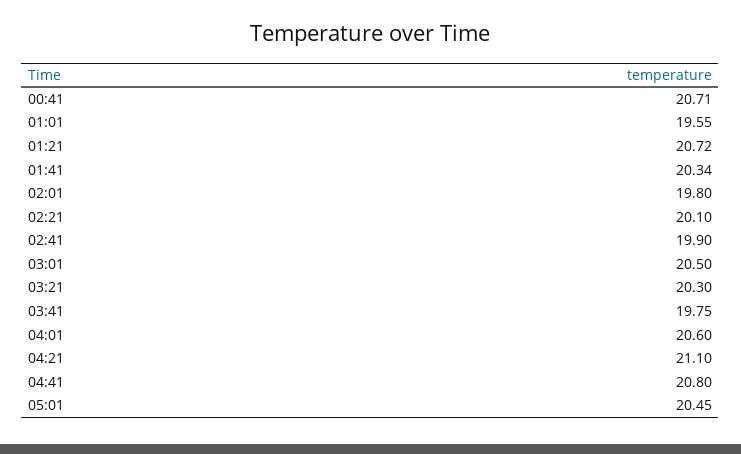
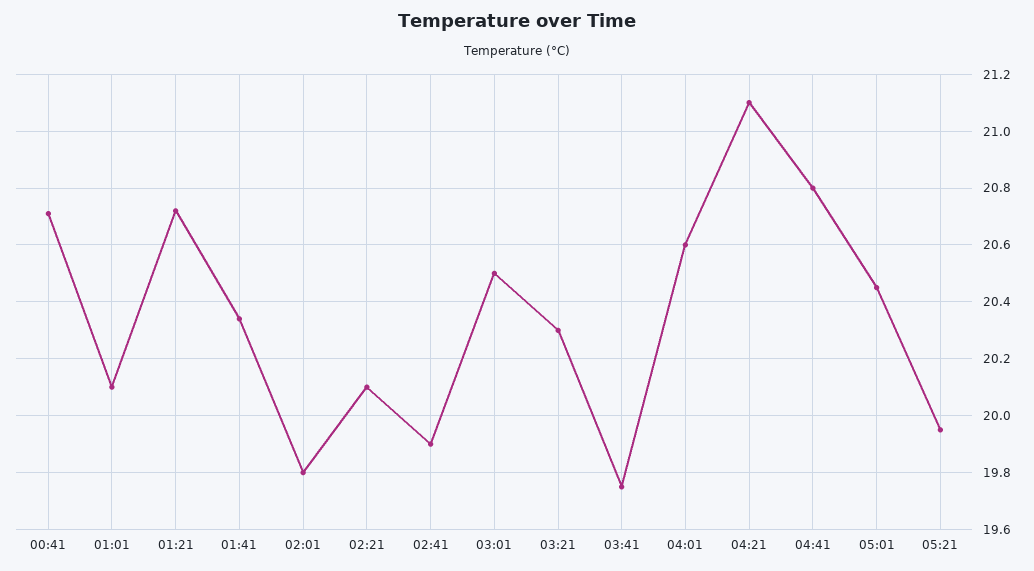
01:01: 19.55 -> 20.1
05:21: none -> 19.95

